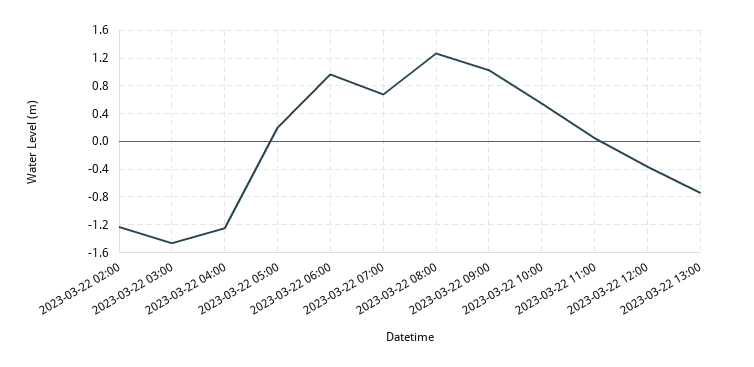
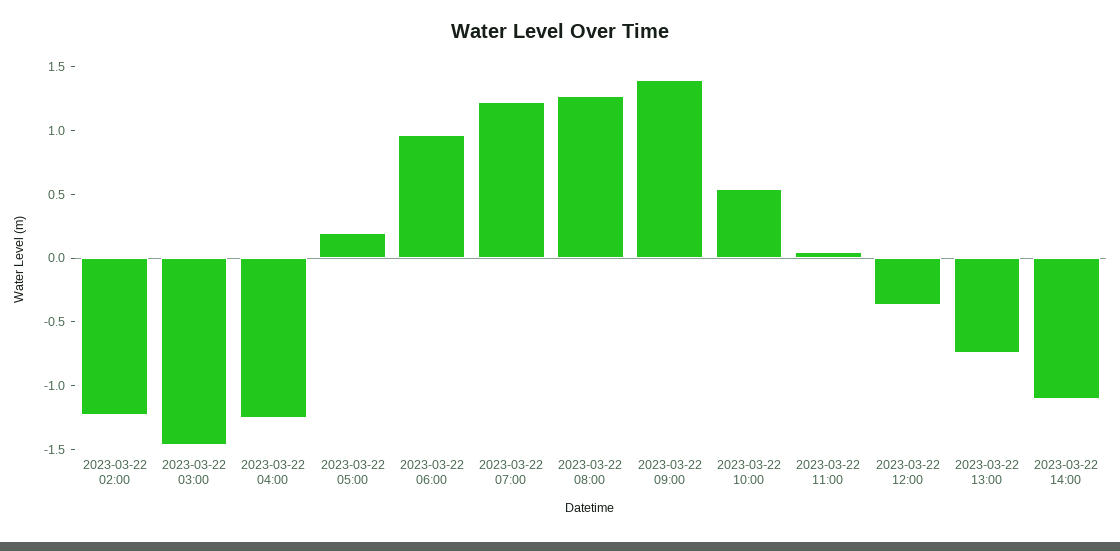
2023-03-22 07:00: 0.7 -> 1.2
2023-03-22 09:00: 1 -> 1.4
2023-03-22 14:00: none -> -1.1

